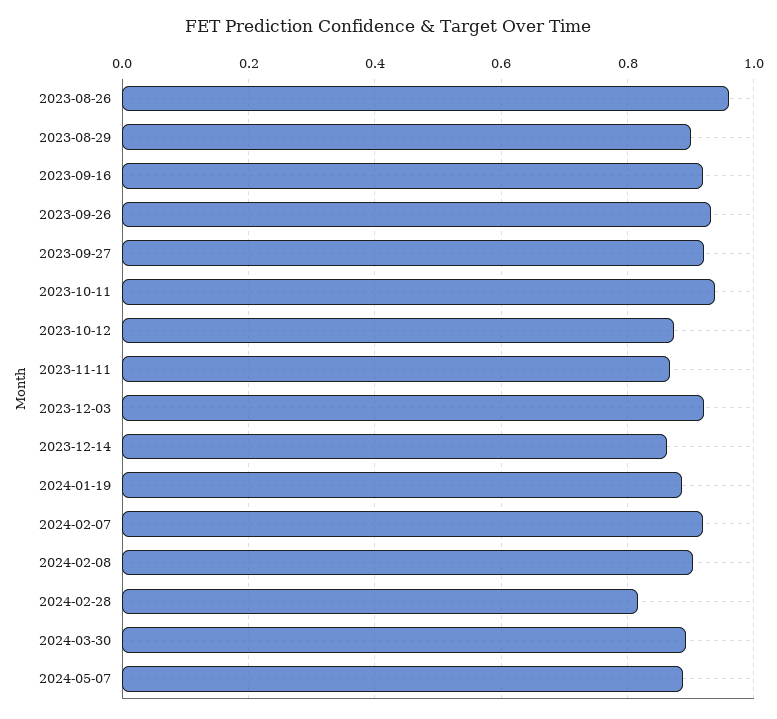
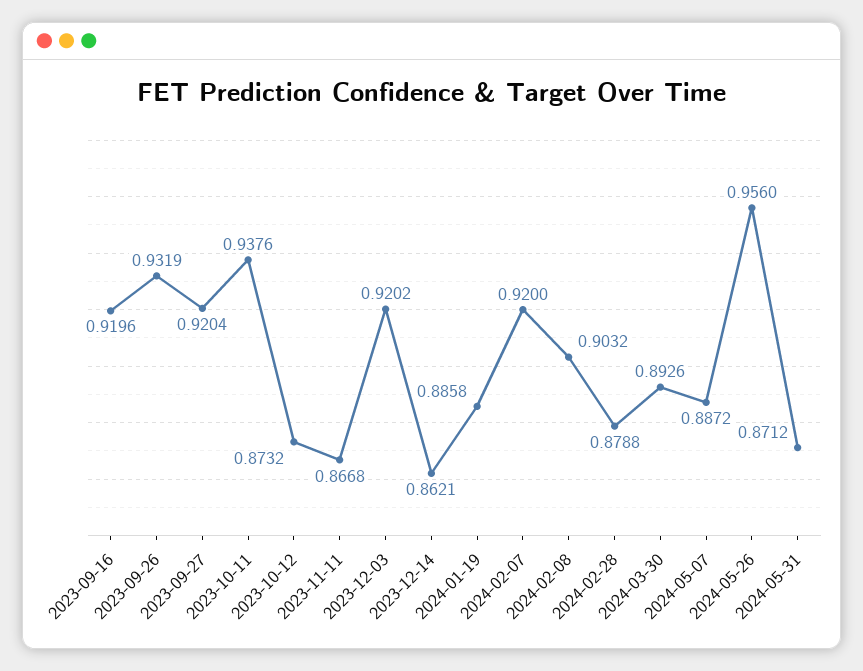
2023-08-26: 0.96 -> none
2023-08-29: 0.9 -> none
2024-02-28: 0.82 -> 0.8788
2024-05-26: none -> 0.956
2024-05-31: none -> 0.8712

